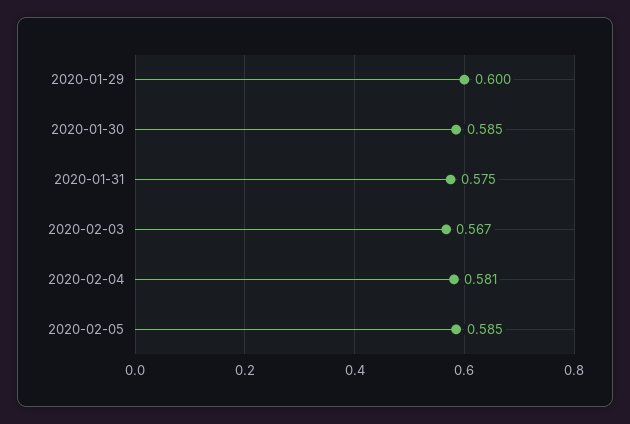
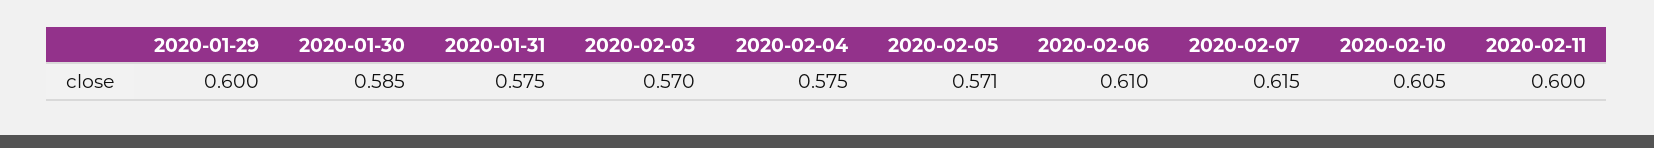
2020-02-03: 0.567 -> 0.57
2020-02-04: 0.581 -> 0.575
2020-02-05: 0.585 -> 0.571
2020-02-06: none -> 0.61
2020-02-07: none -> 0.615
2020-02-10: none -> 0.605
2020-02-11: none -> 0.6

